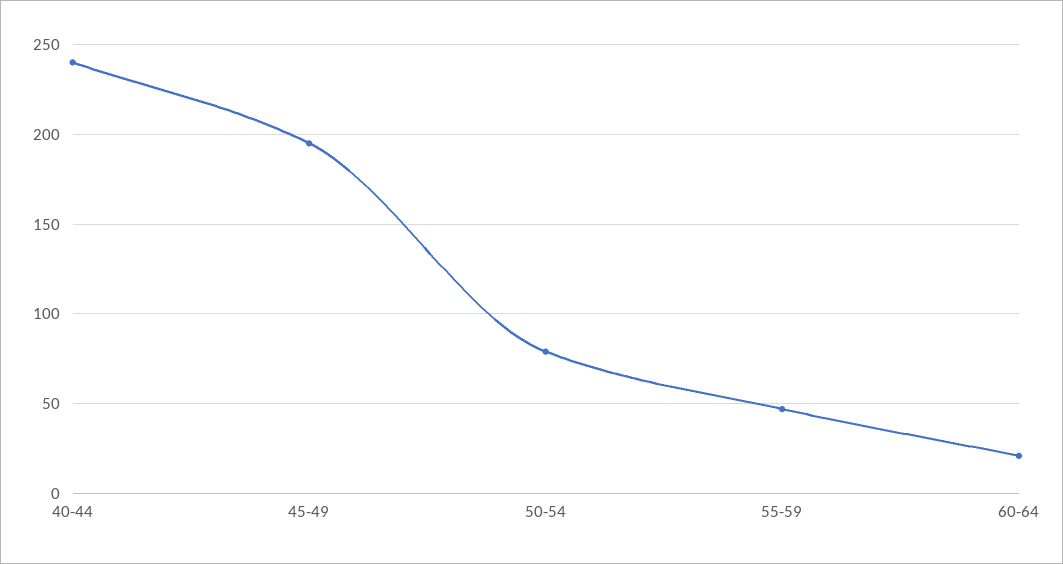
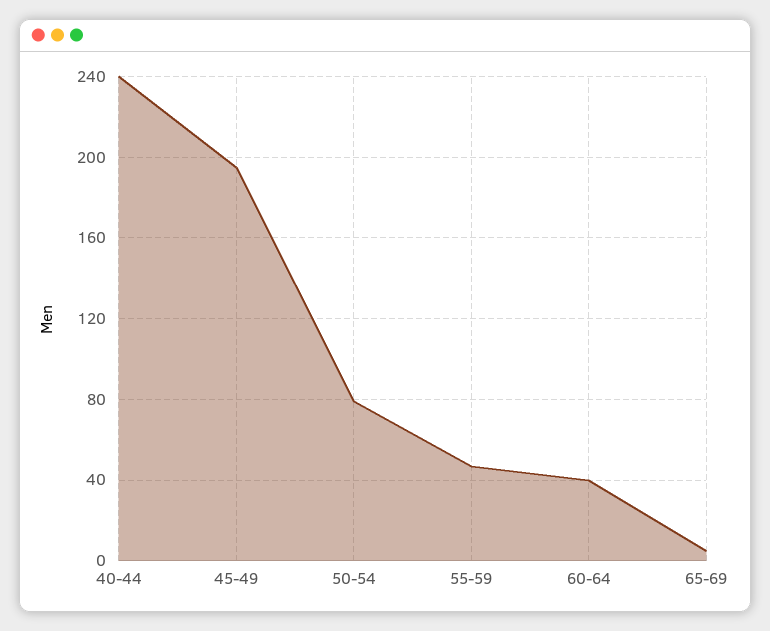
60-64: 20 -> 40
65-69: none -> 5

